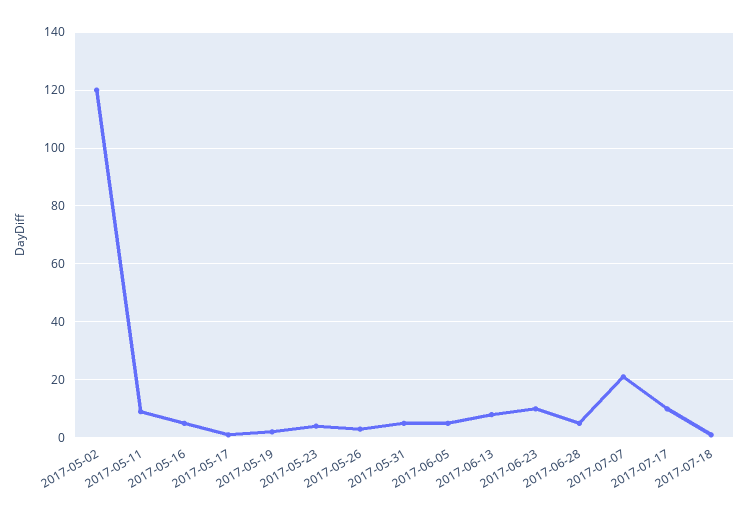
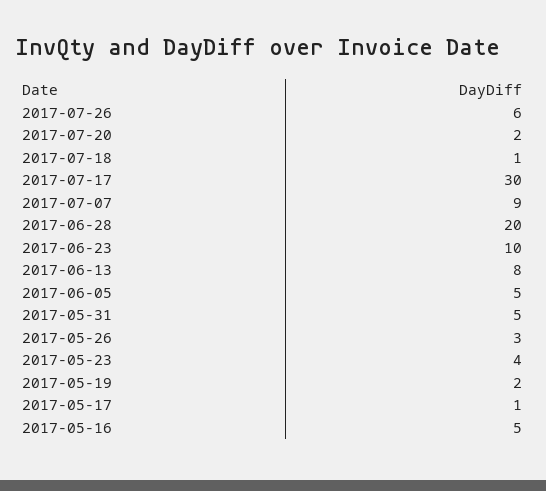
2017-05-02: 120 -> none
2017-05-11: 10 -> none
2017-06-28: 5 -> 20
2017-07-07: 20 -> 9
2017-07-17: 10 -> 30
2017-07-26: none -> 6
2017-07-20: none -> 2

